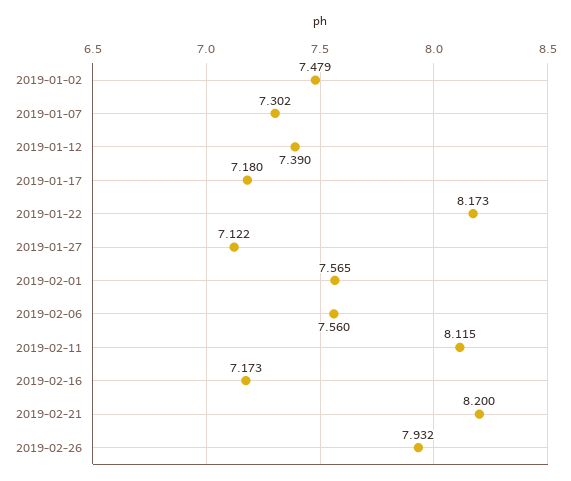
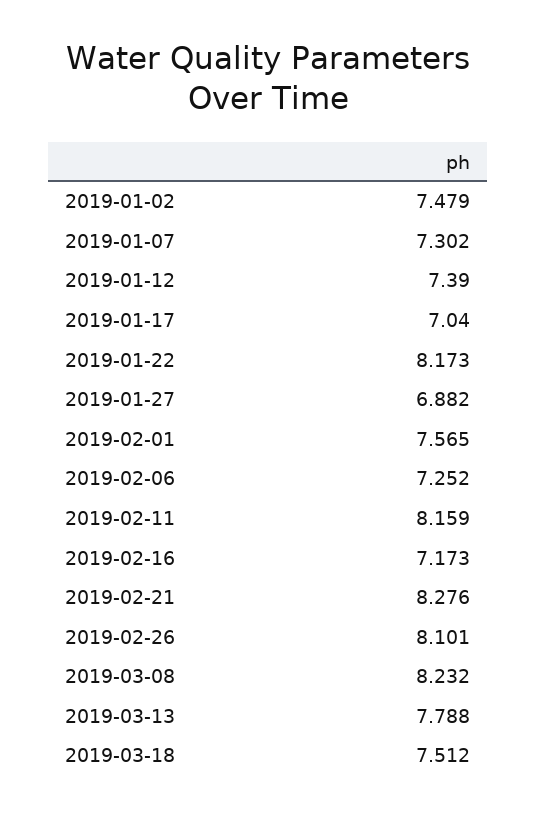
2019-01-17: 7.18 -> 7.04
2019-01-27: 7.122 -> 6.882
2019-02-06: 7.56 -> 7.252
2019-02-11: 8.115 -> 8.159
2019-02-21: 8.2 -> 8.276
2019-02-26: 7.932 -> 8.101
2019-03-08: none -> 8.232
2019-03-13: none -> 7.788
2019-03-18: none -> 7.512

